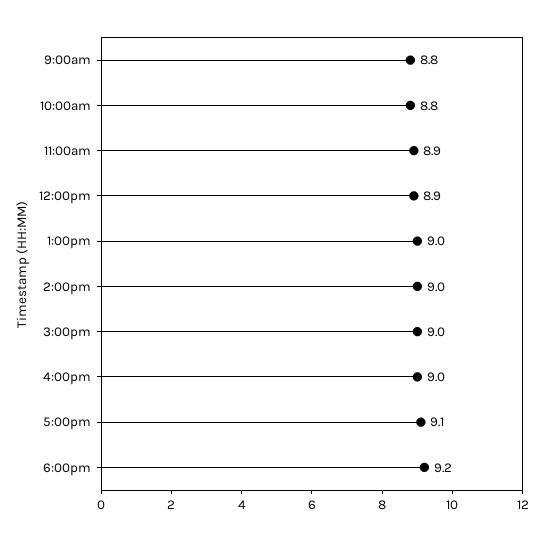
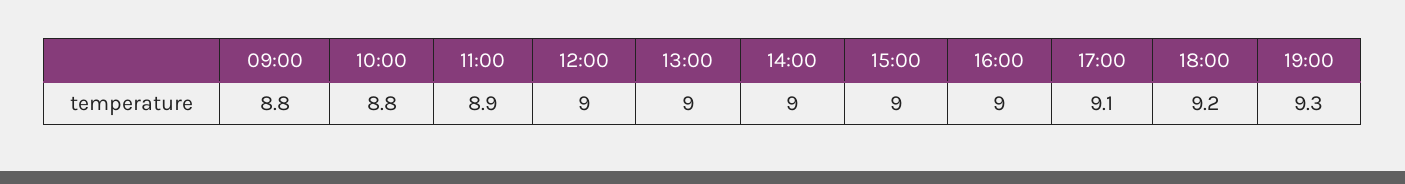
12:00pm: 8.9 -> 9
19:00: none -> 9.3

